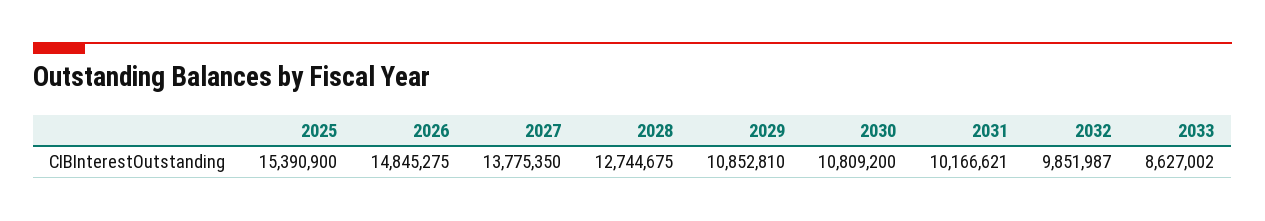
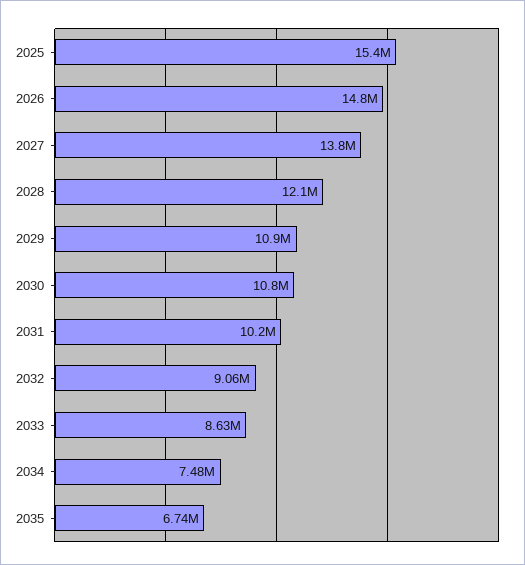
2028: 12744675 -> 12100000
2032: 9851987 -> 9060000
2034: none -> 7480000
2035: none -> 6740000

